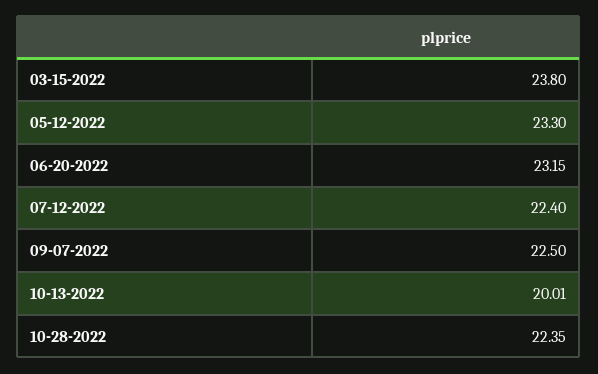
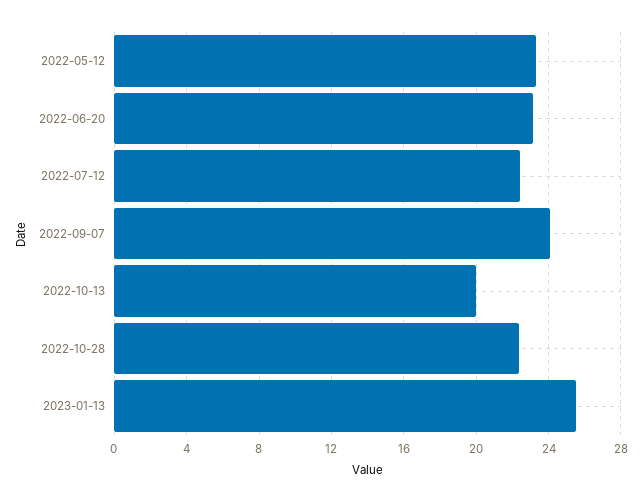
03-15-2022: 23.8 -> none
09-07-2022: 22.5 -> 24
2023-01-13: none -> 25.5

